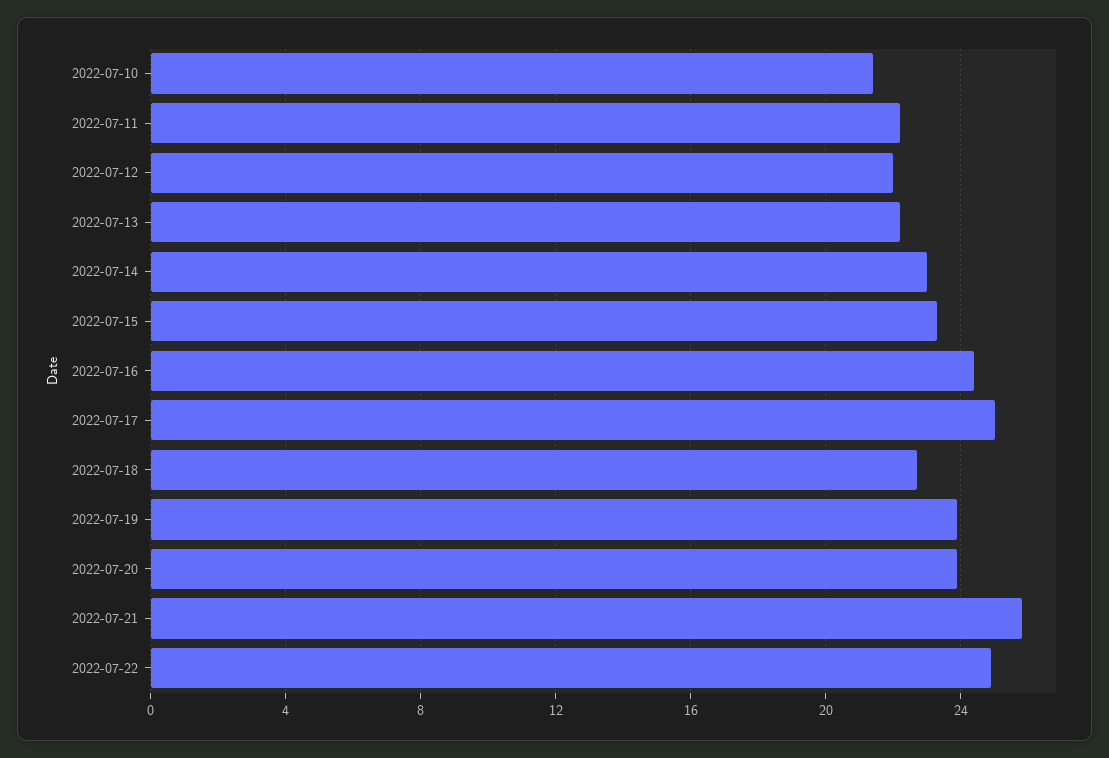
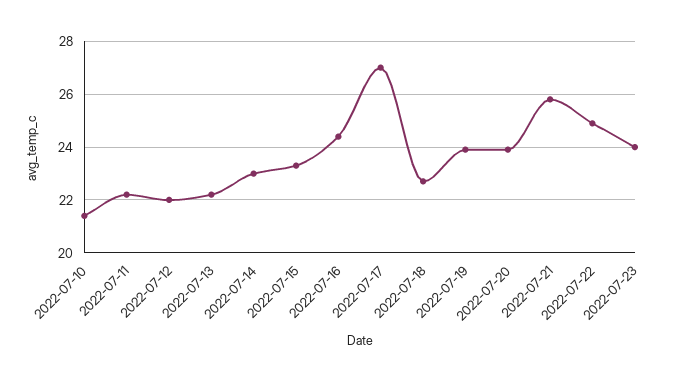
2022-07-17: 25 -> 27
2022-07-23: none -> 24

